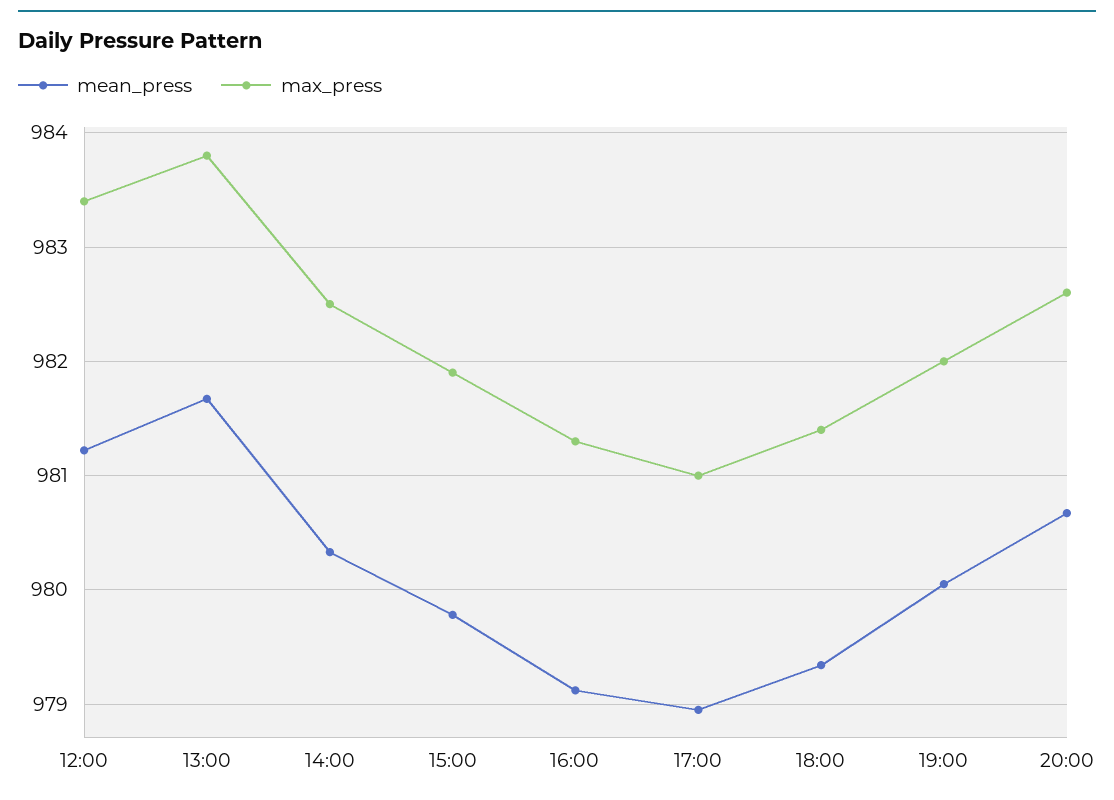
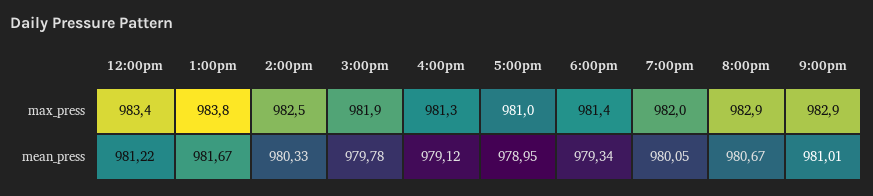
max_press, 20:00: 982.6 -> 982.9
max_press, 9:00pm: none -> 982.9
mean_press, 9:00pm: none -> 981.01

